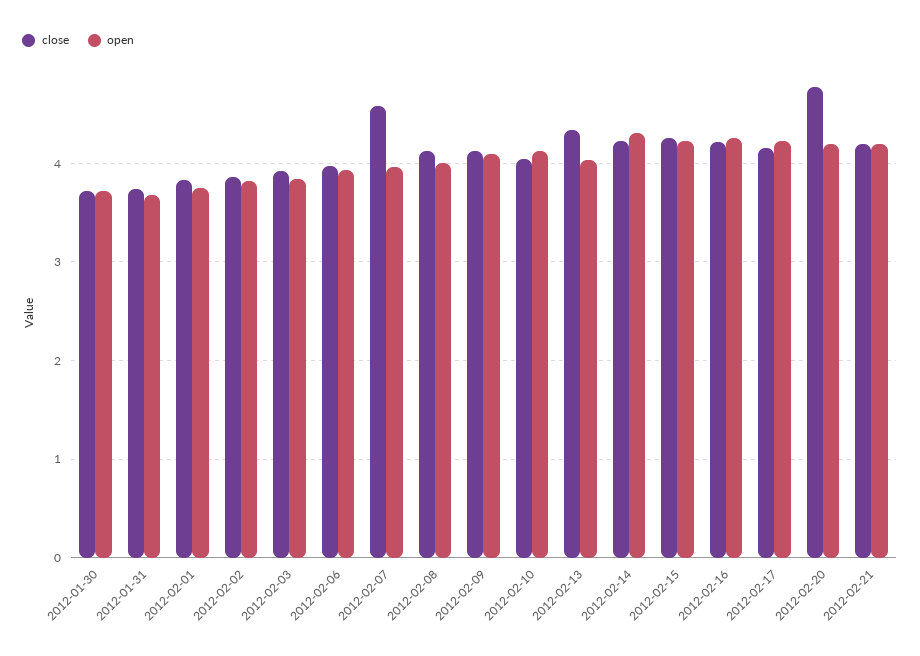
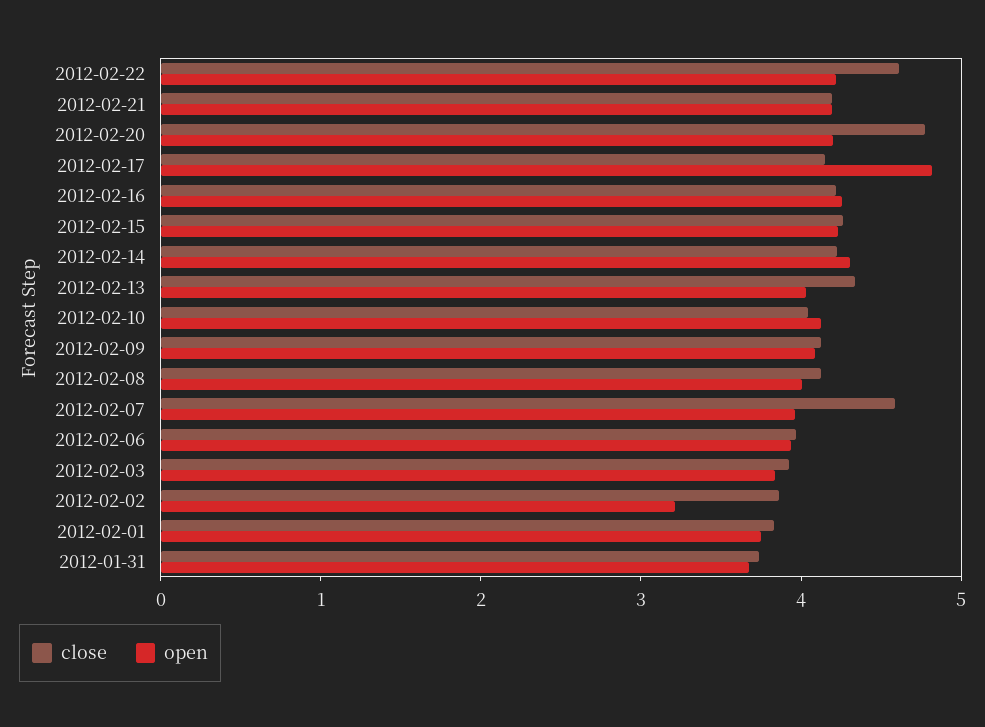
close, 2012-01-30: 3.7 -> none
open, 2012-01-30: 3.7 -> none
open, 2012-02-02: 3.8 -> 3.2
open, 2012-02-17: 4.2 -> 4.8
close, 2012-02-22: none -> 4.6
open, 2012-02-22: none -> 4.2

